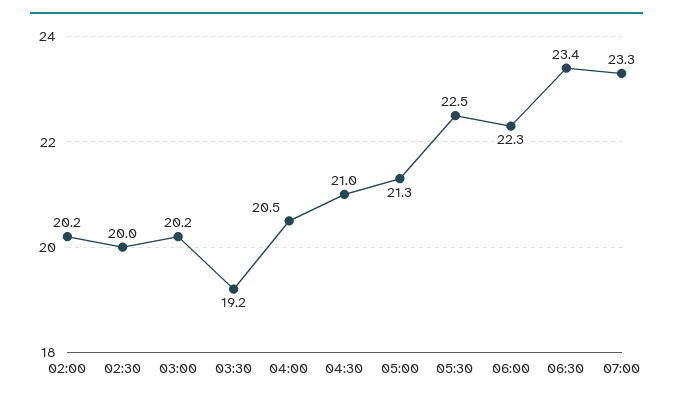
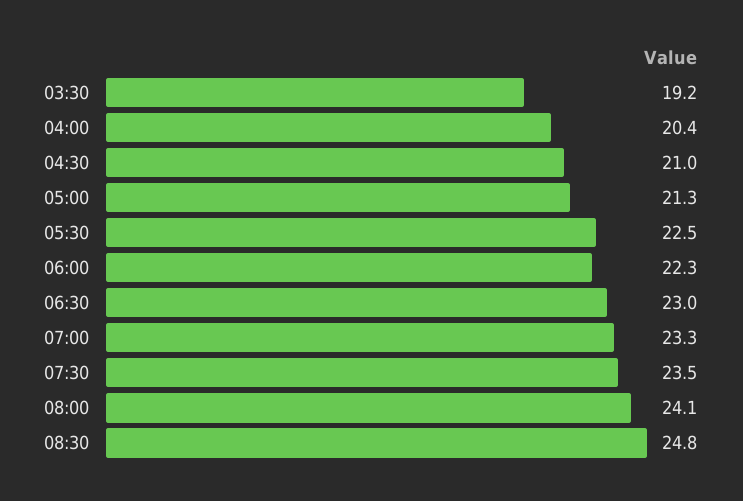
02:00: 20.2 -> none
02:30: 20 -> none
03:00: 20.2 -> none
04:00: 20.5 -> 20.4
06:30: 23.4 -> 23
07:30: none -> 23.5
08:00: none -> 24.1
08:30: none -> 24.8

